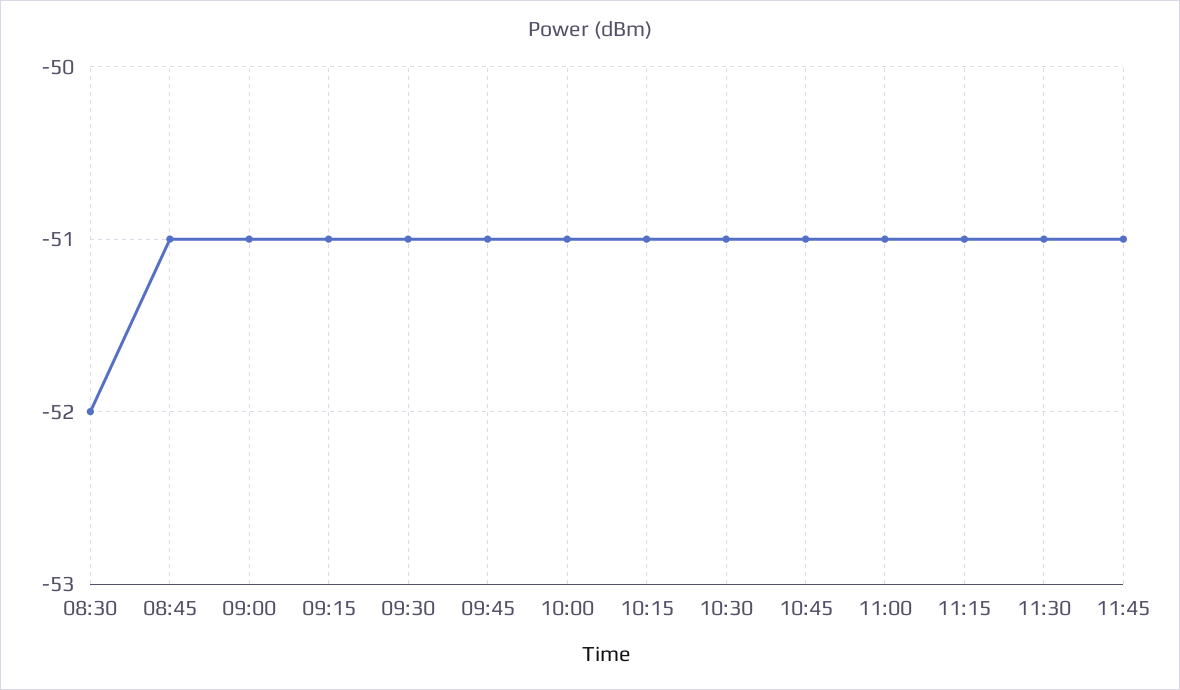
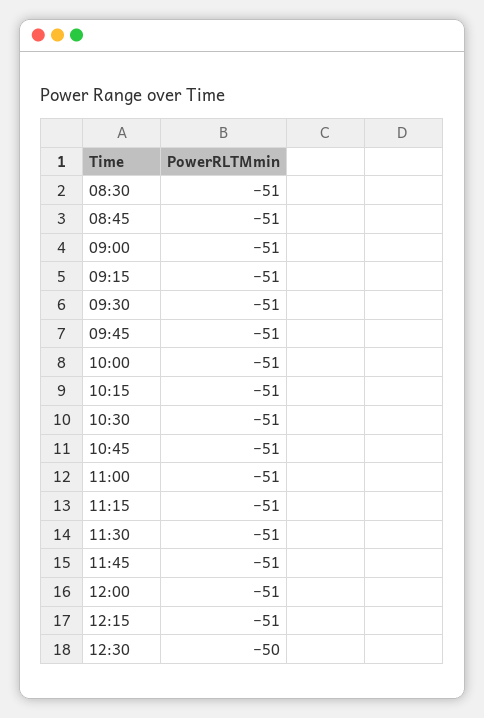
08:30: -52 -> -51
12:00: none -> -51
12:15: none -> -51
12:30: none -> -50

